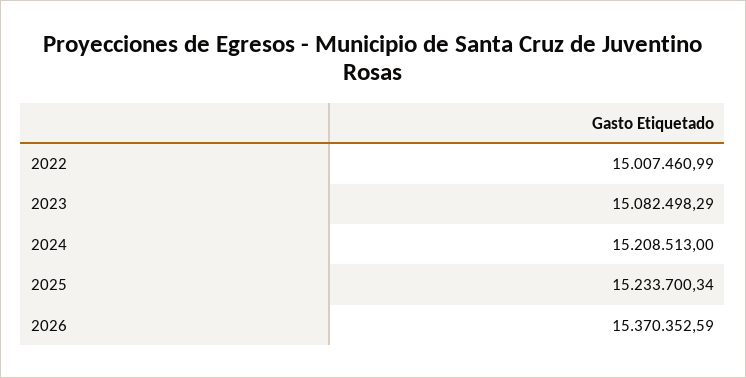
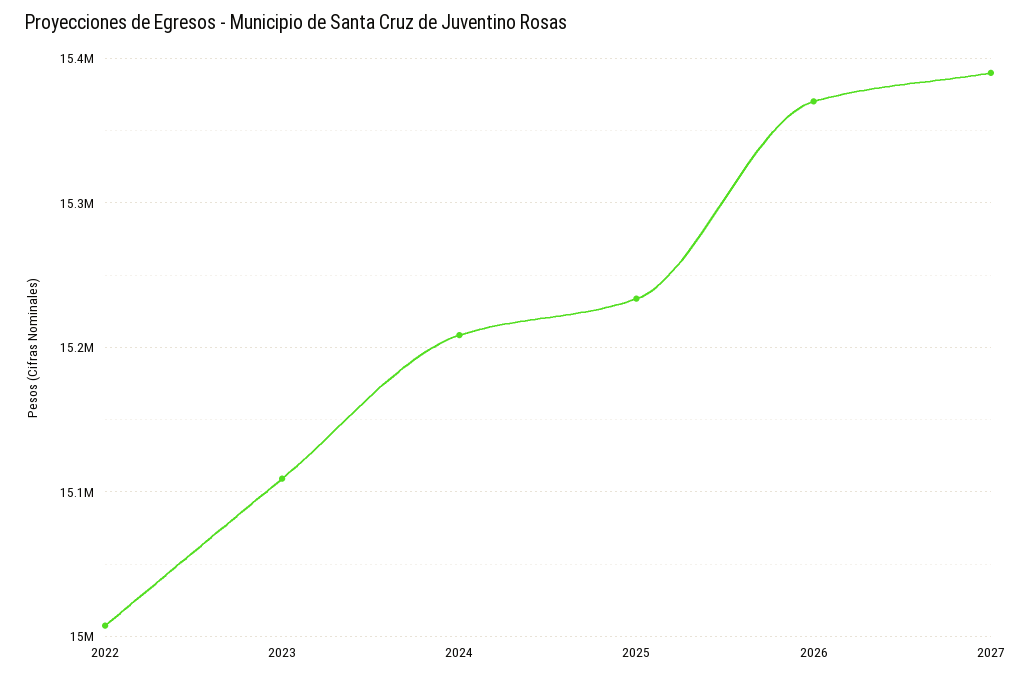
2023: 15082498.29 -> 15110000
2027: none -> 15390000

